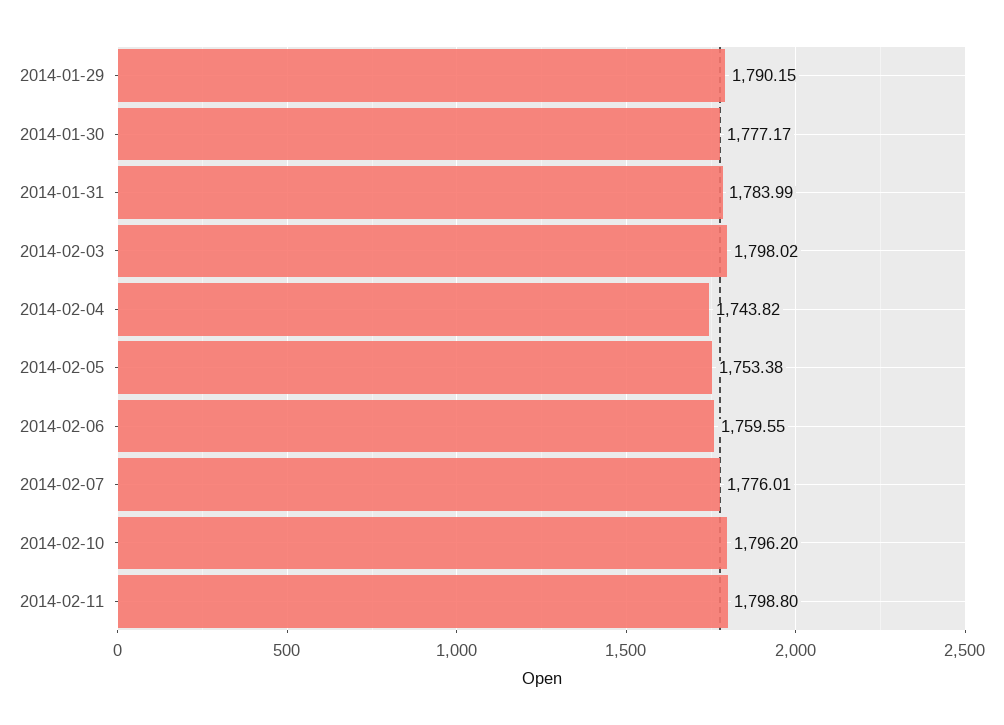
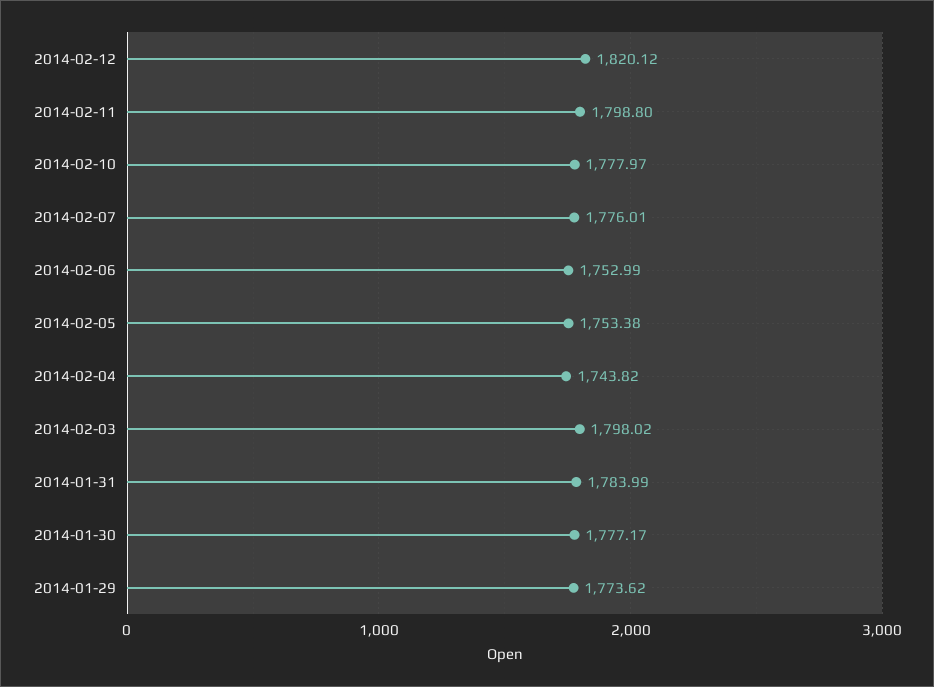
2014-01-29: 1790.15 -> 1773.62
2014-02-06: 1759.55 -> 1752.99
2014-02-10: 1796.2 -> 1777.97
2014-02-12: none -> 1820.12

